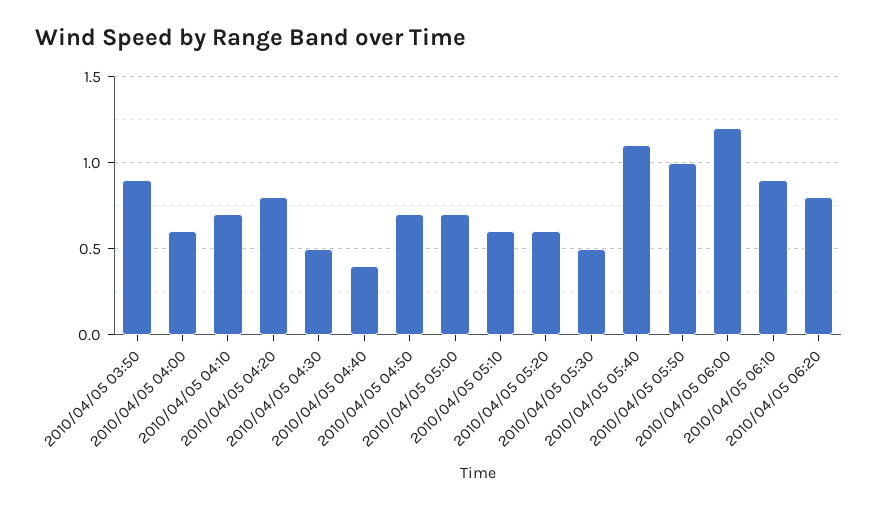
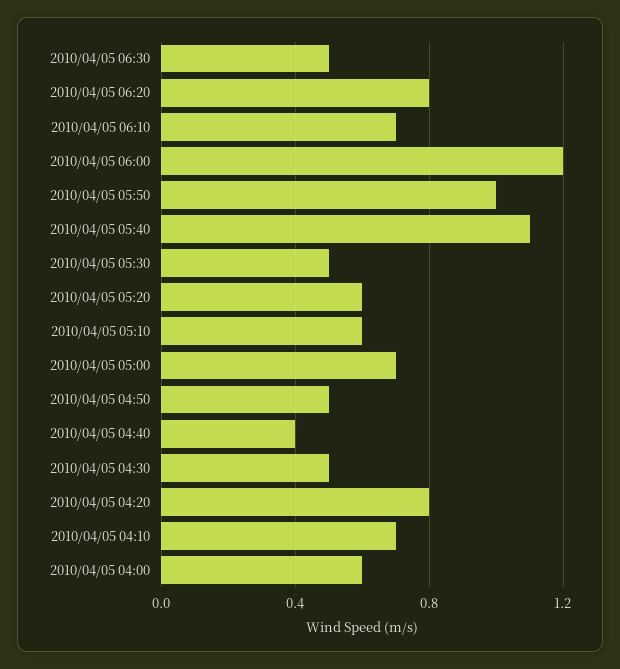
2010/04/05 03:50: 0.9 -> none
2010/04/05 04:50: 0.7 -> 0.5
2010/04/05 06:10: 0.9 -> 0.7
2010/04/05 06:30: none -> 0.5

